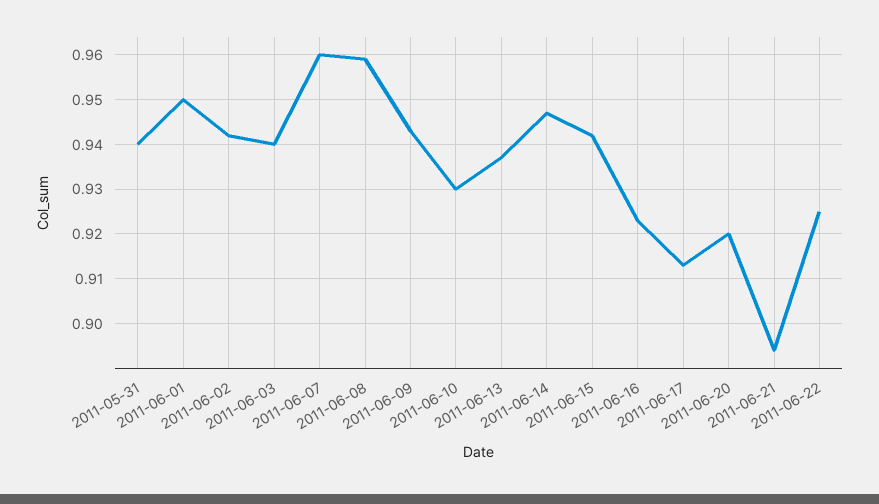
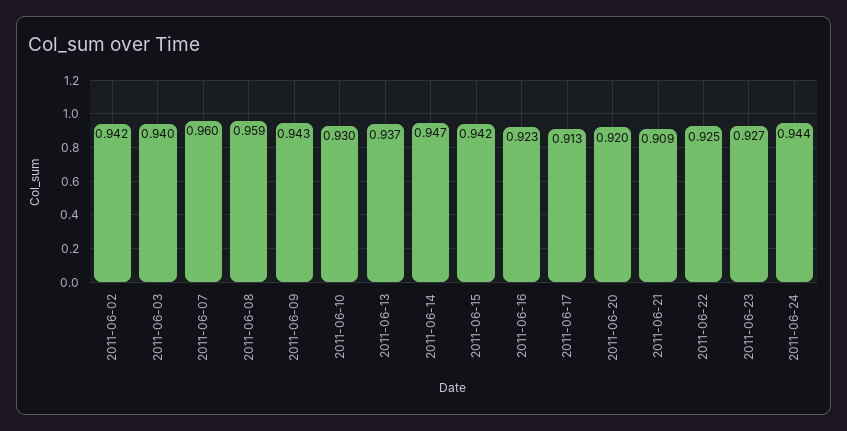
2011-05-31: 0.94 -> none
2011-06-01: 0.95 -> none
2011-06-21: 0.895 -> 0.909
2011-06-23: none -> 0.927
2011-06-24: none -> 0.944

